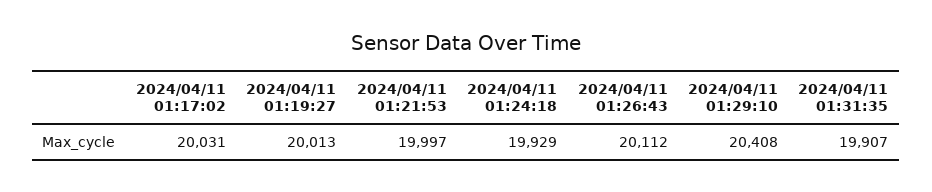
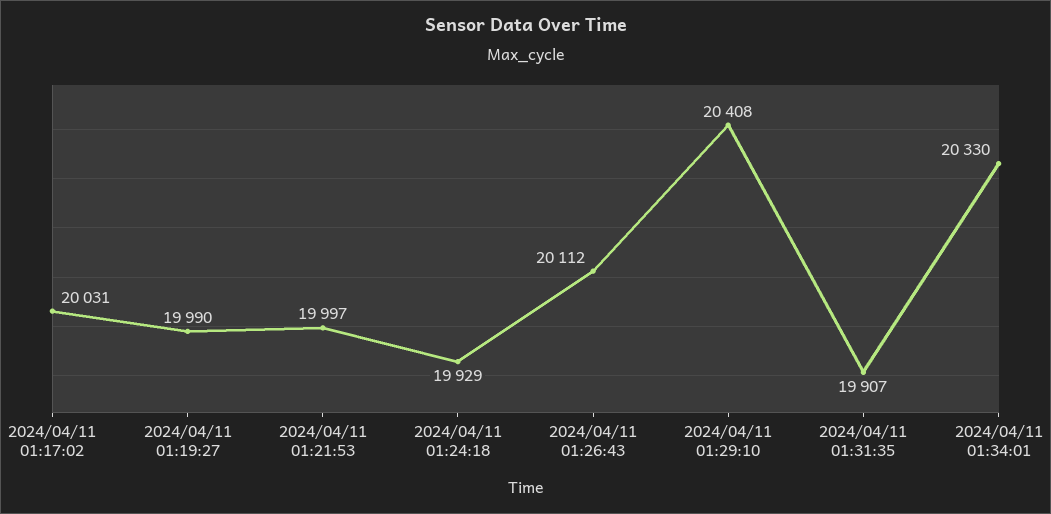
2024/04/11 01:19:27: 20013 -> 19990
2024/04/11 01:34:01: none -> 20330

